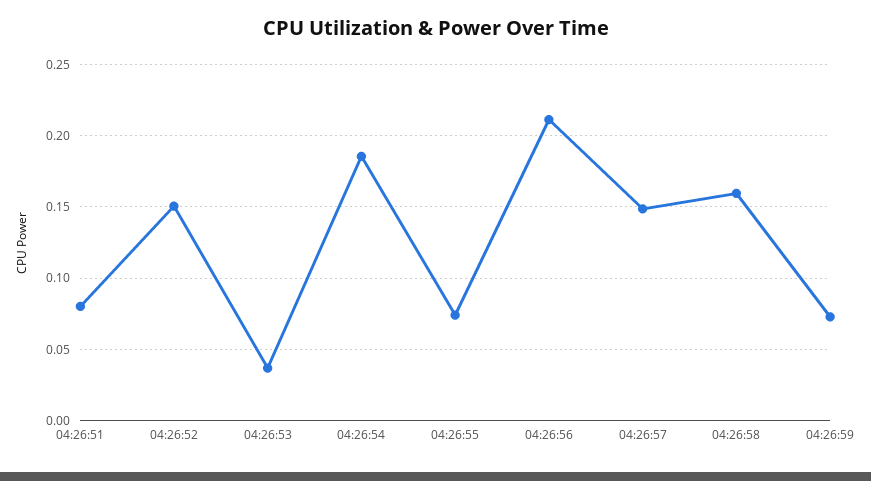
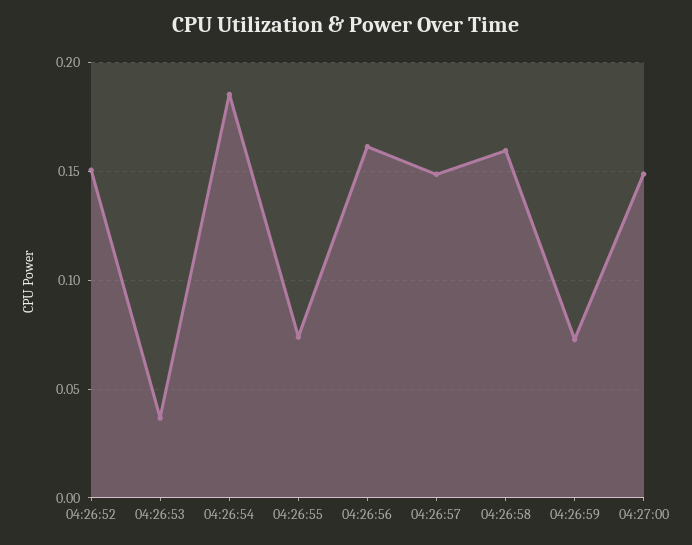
04:26:51: 0.08 -> none
04:26:56: 0.21 -> 0.16
04:27:00: none -> 0.15

